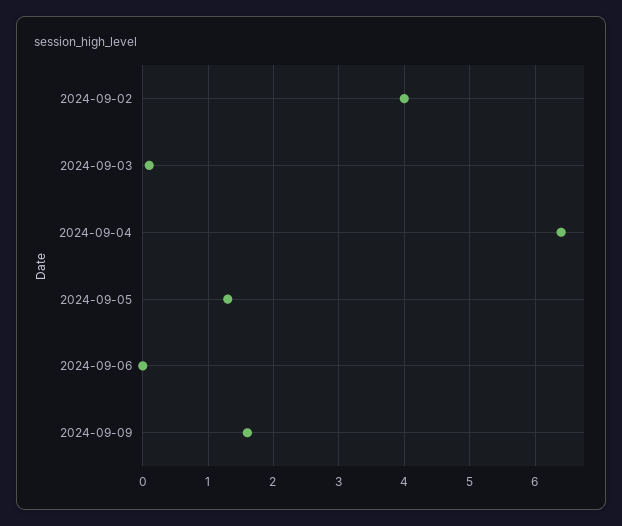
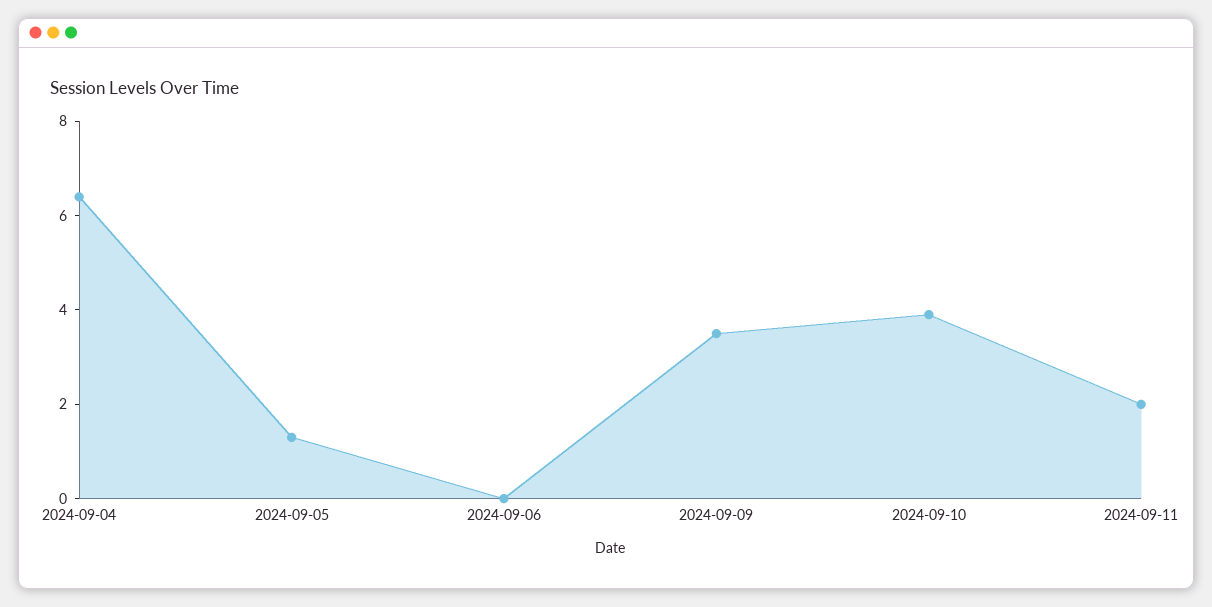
2024-09-02: 4 -> none
2024-09-03: 0.1 -> none
2024-09-09: 1.6 -> 3.5
2024-09-10: none -> 4
2024-09-11: none -> 2

